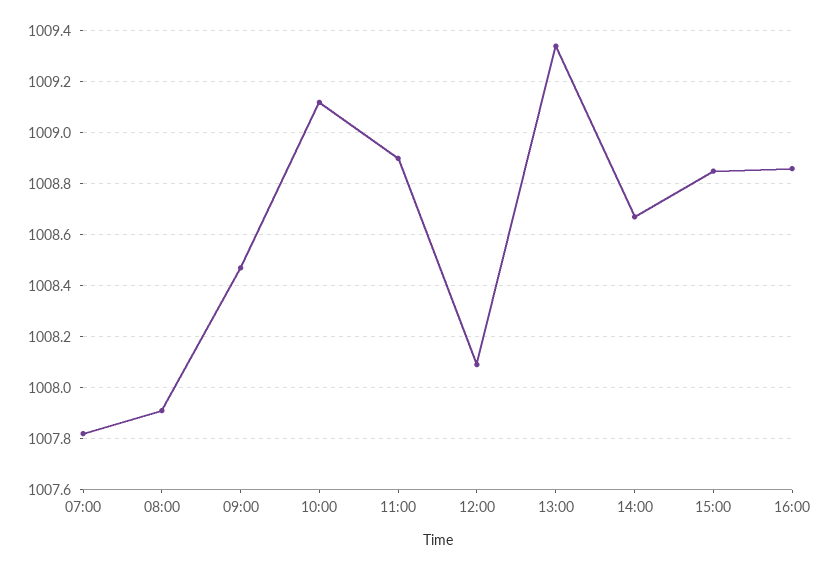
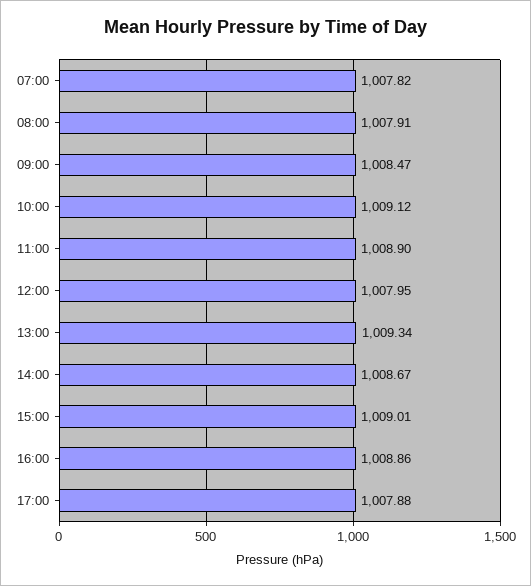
12:00: 1008.1 -> 1007.95
15:00: 1008.85 -> 1009.01
17:00: none -> 1007.88

